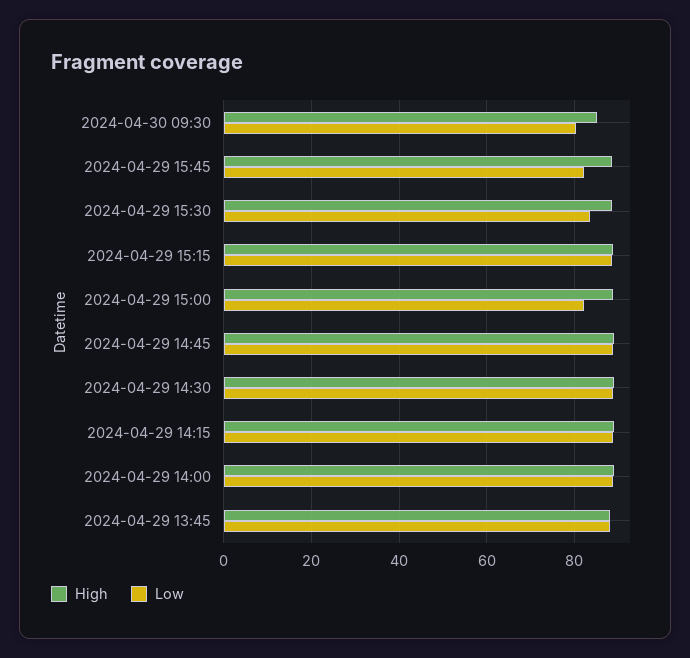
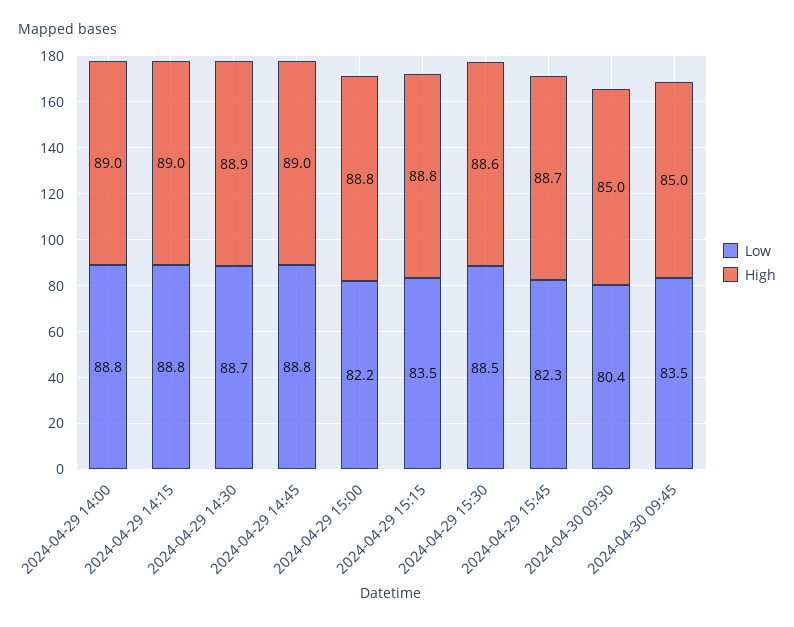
Low, 2024-04-29 15:30: 84 -> 88.5
Low, 2024-04-29 15:15: 88 -> 83.5
High, 2024-04-29 13:45: 88 -> none
Low, 2024-04-29 13:45: 88 -> none
Low, 2024-04-30 09:45: none -> 83.5
High, 2024-04-30 09:45: none -> 85

